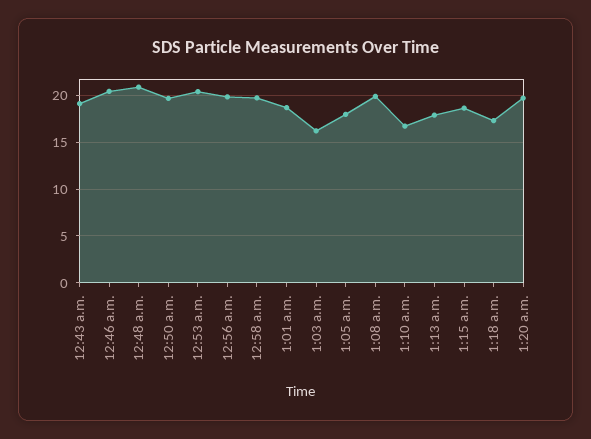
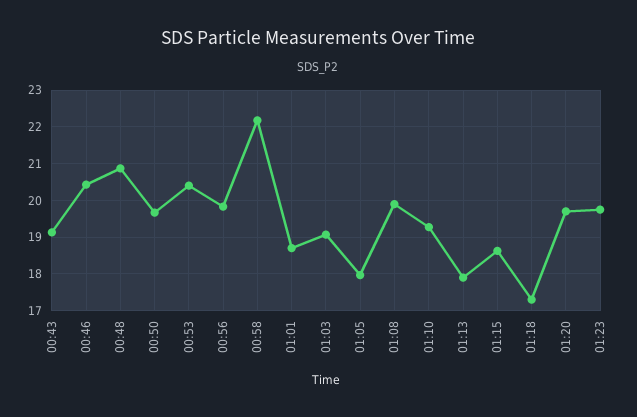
12:58 a.m.: 20 -> 22.2
1:03 a.m.: 16 -> 19
1:10 a.m.: 17 -> 19.2
01:23: none -> 19.8

